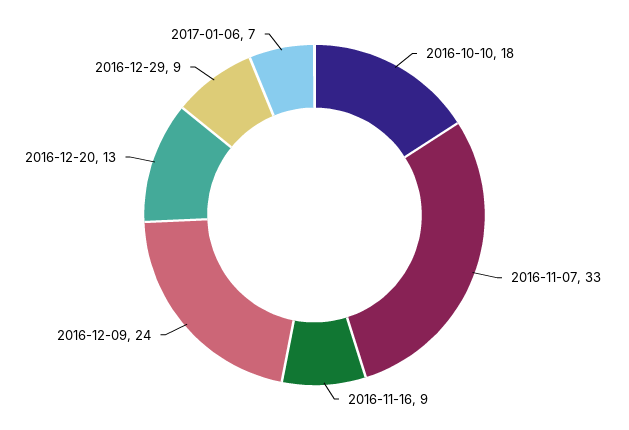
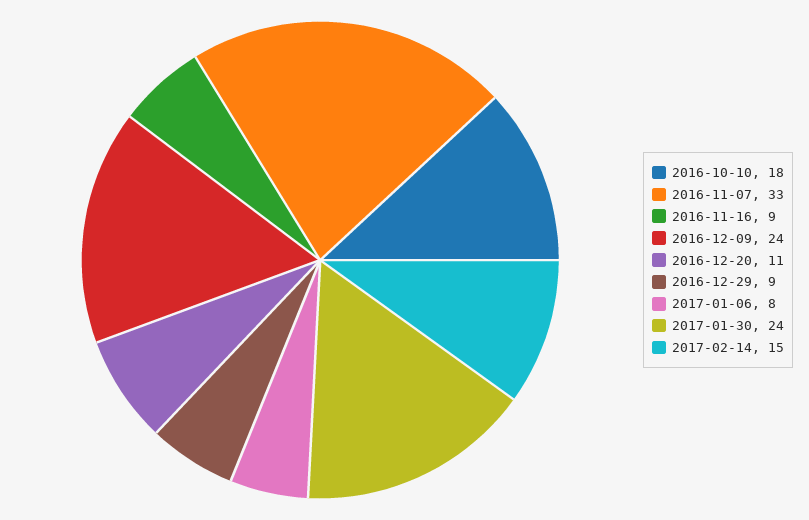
2016-12-20: 13 -> 11
2017-01-06: 7 -> 8
2017-01-30: none -> 24
2017-02-14: none -> 15

